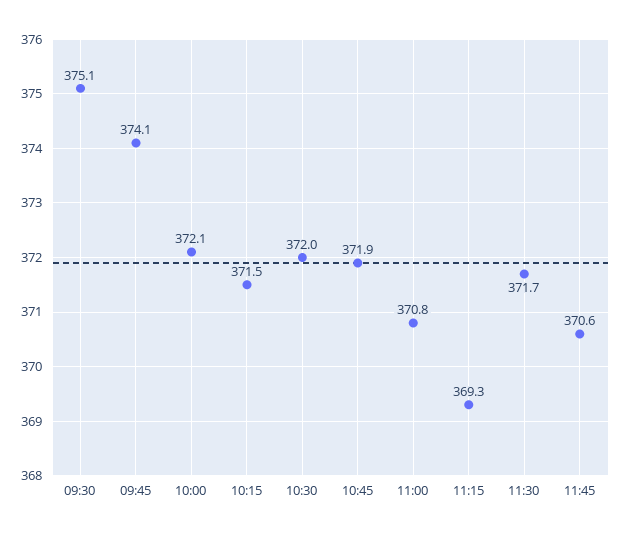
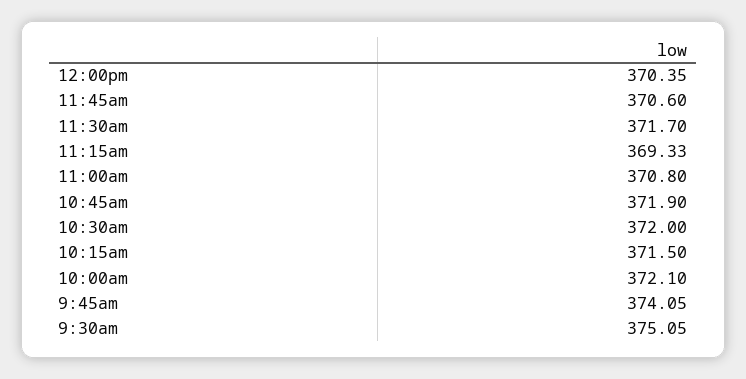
12:00pm: none -> 370.35

